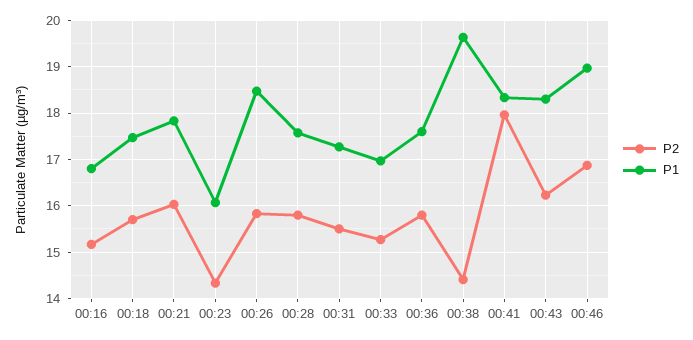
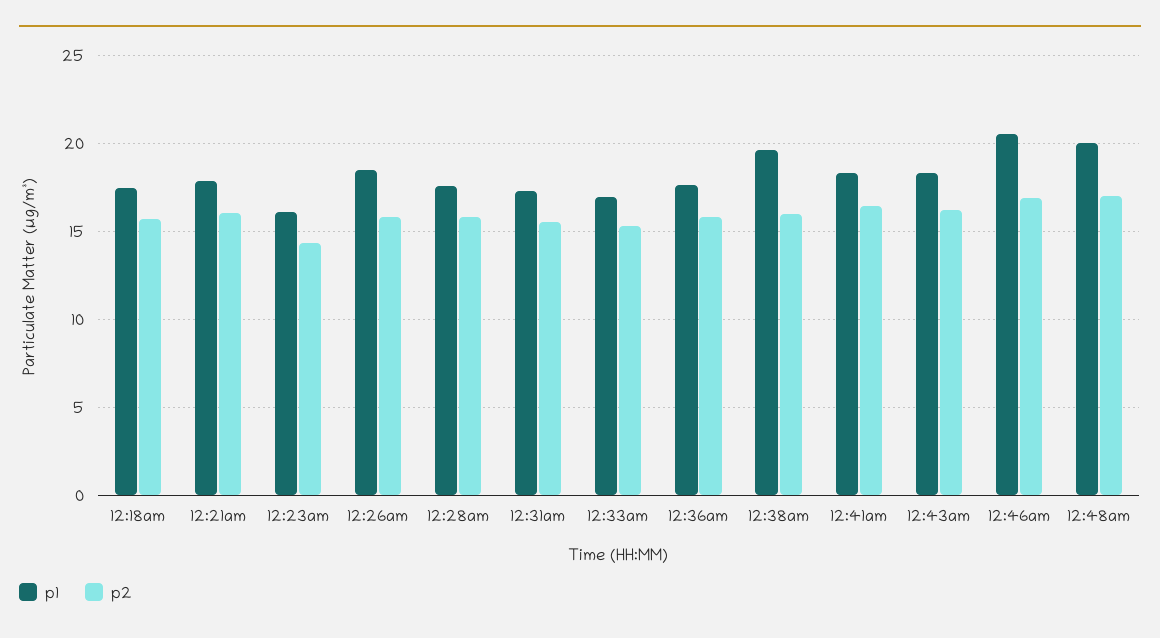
P2, 00:16: 15.2 -> none
P1, 00:16: 16.8 -> none
P2, 00:38: 14.4 -> 16
P2, 00:41: 18 -> 16.5
P1, 00:46: 19 -> 20.5
P1, 12:48am: none -> 20
P2, 12:48am: none -> 17

